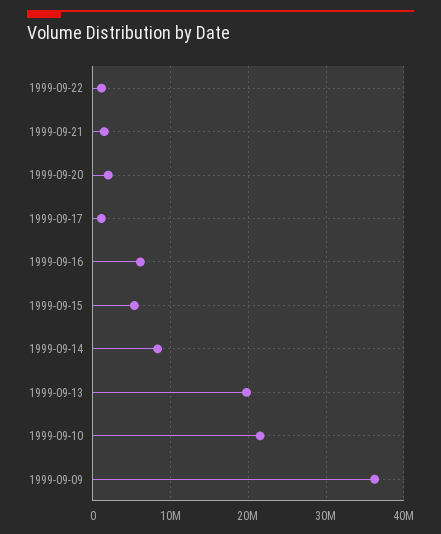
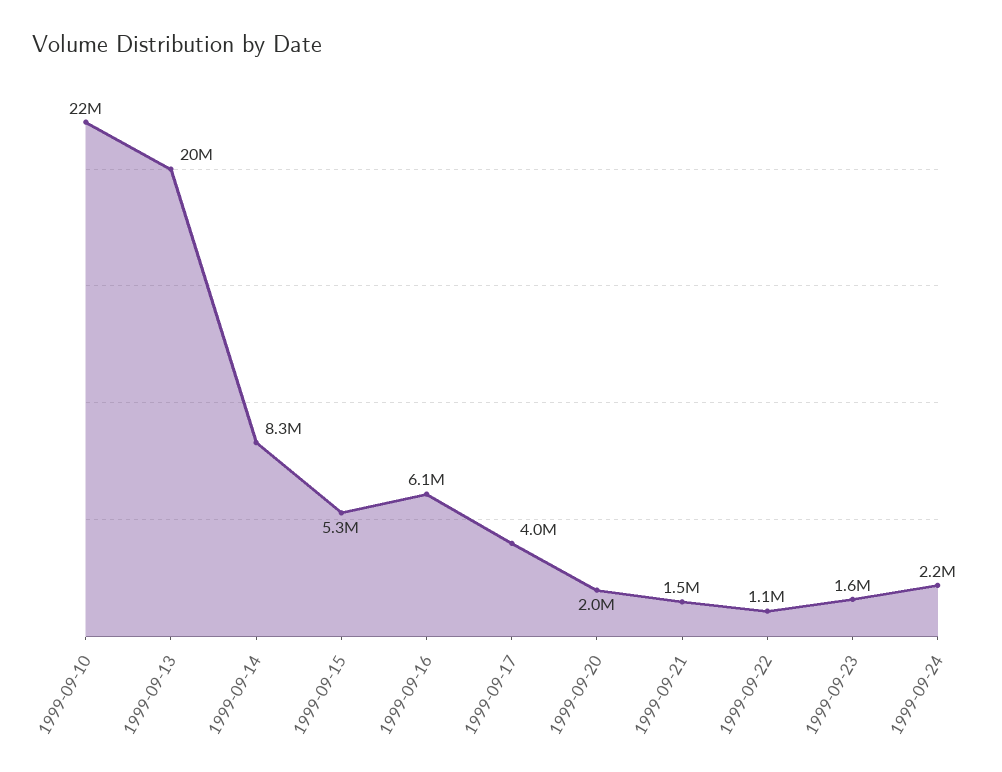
1999-09-17: 1000000 -> 4000000
1999-09-09: 36000000 -> none
1999-09-23: none -> 1600000
1999-09-24: none -> 2200000

